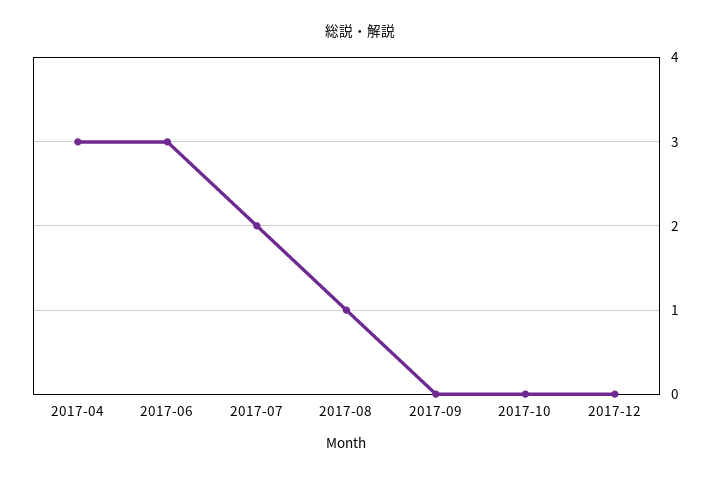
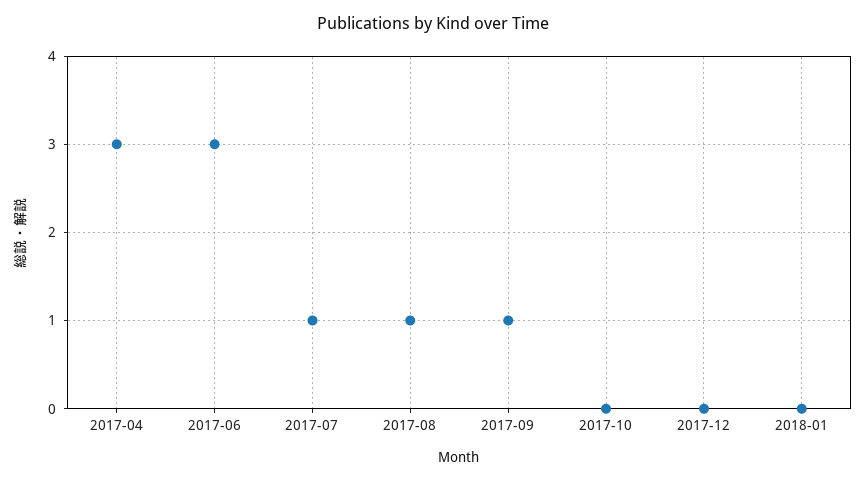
2017-07: 2 -> 1
2017-09: 0 -> 1
2018-01: none -> 0

